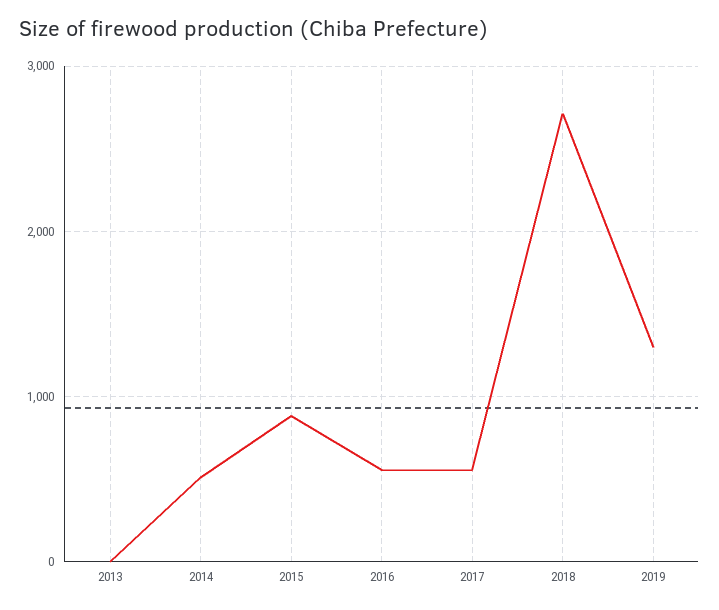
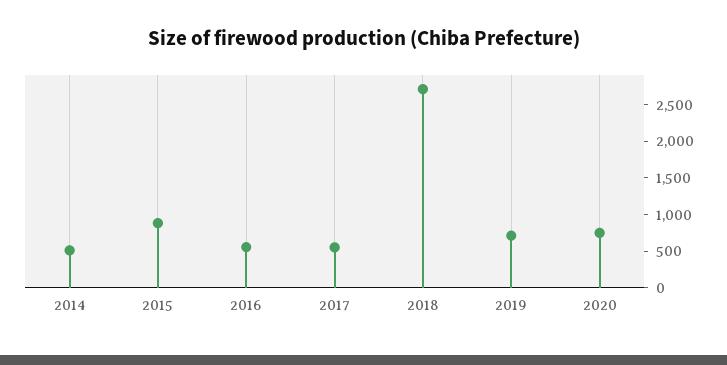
2013: 0 -> none
2019: 1300 -> 750
2020: none -> 750

